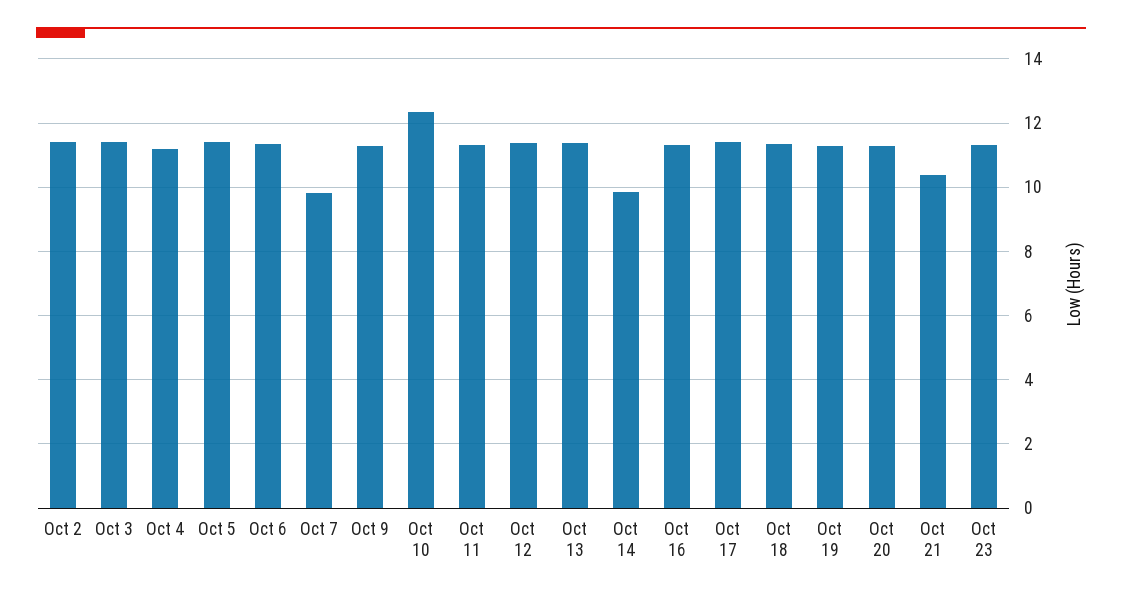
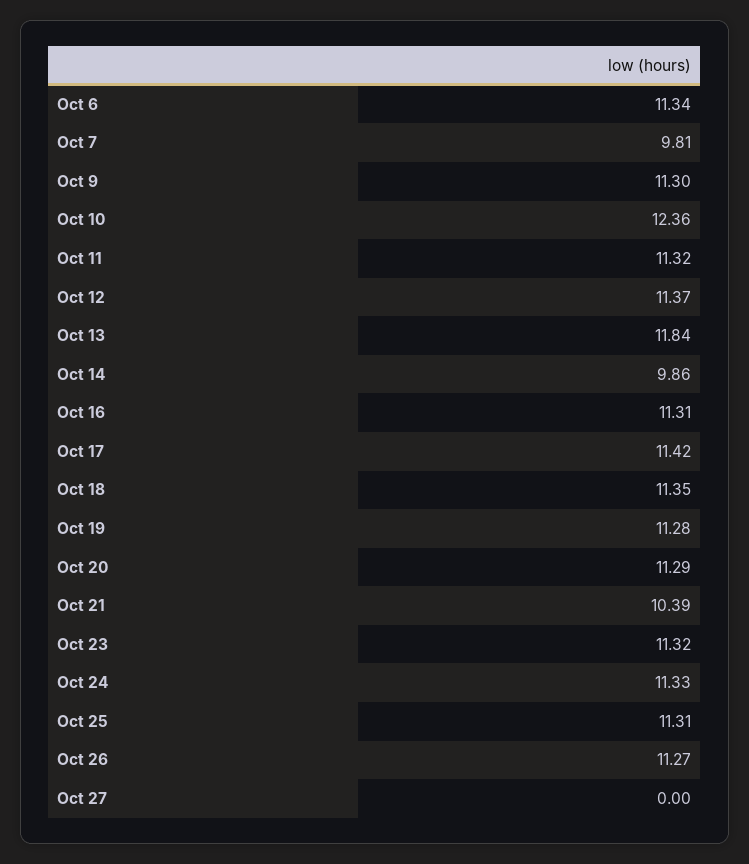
Oct 2: 11.4 -> none
Oct 3: 11.4 -> none
Oct 4: 11.2 -> none
Oct 5: 11.4 -> none
Oct 13: 11.4 -> 11.84
Oct 24: none -> 11.33
Oct 25: none -> 11.31
Oct 26: none -> 11.27
Oct 27: none -> 0

